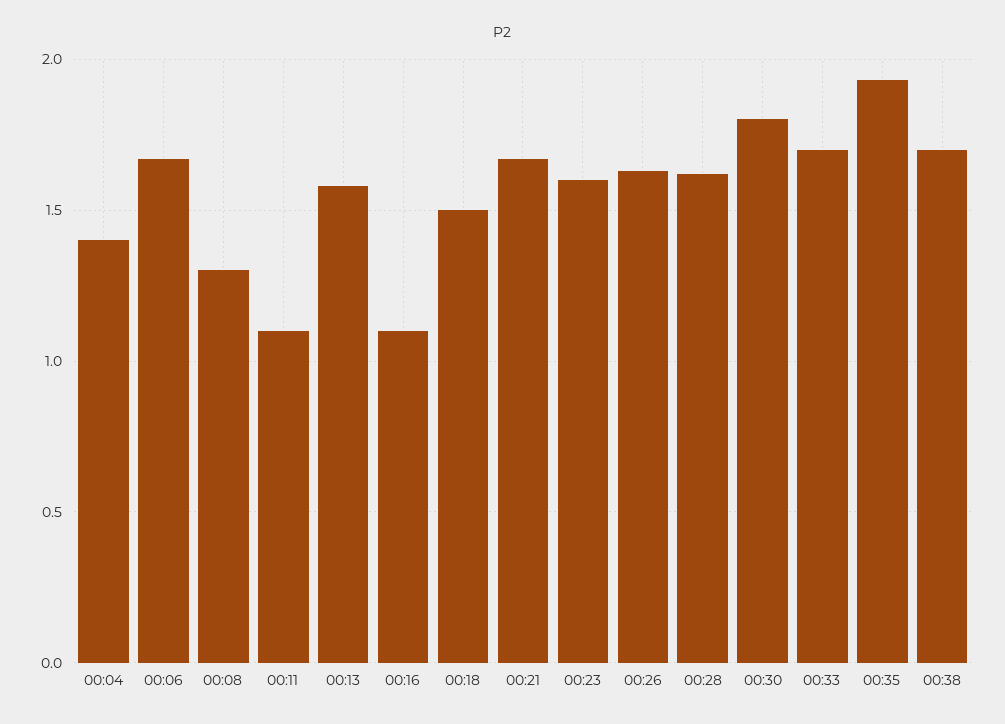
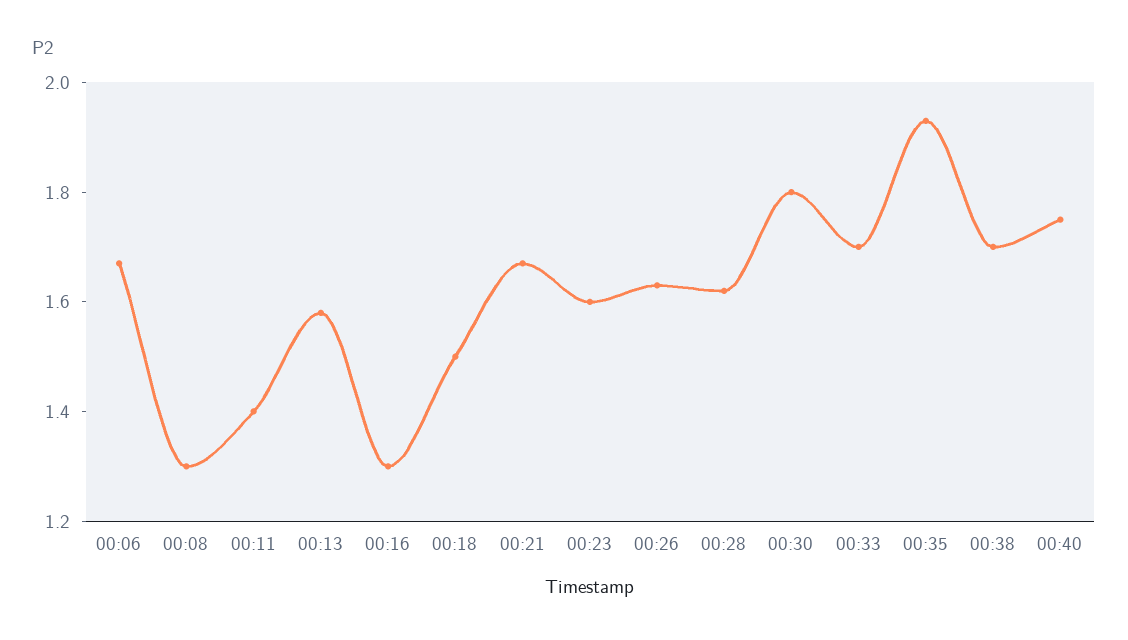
00:04: 1.4 -> none
00:11: 1.1 -> 1.4
00:16: 1.1 -> 1.3
00:40: none -> 1.75

